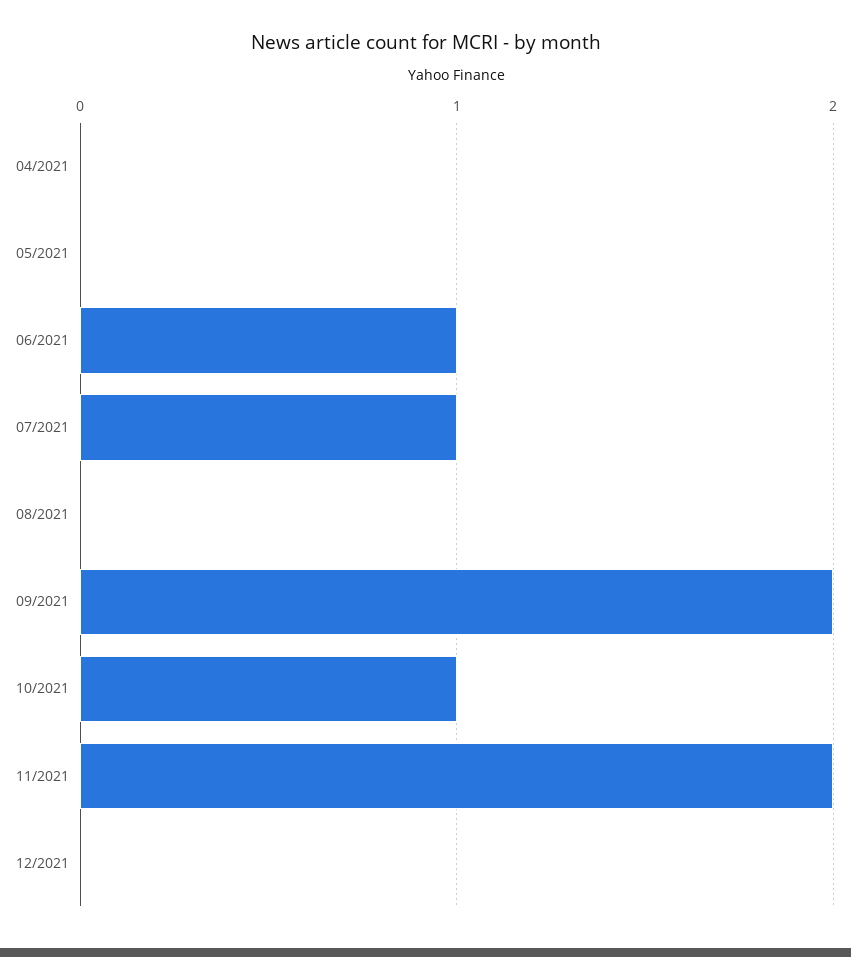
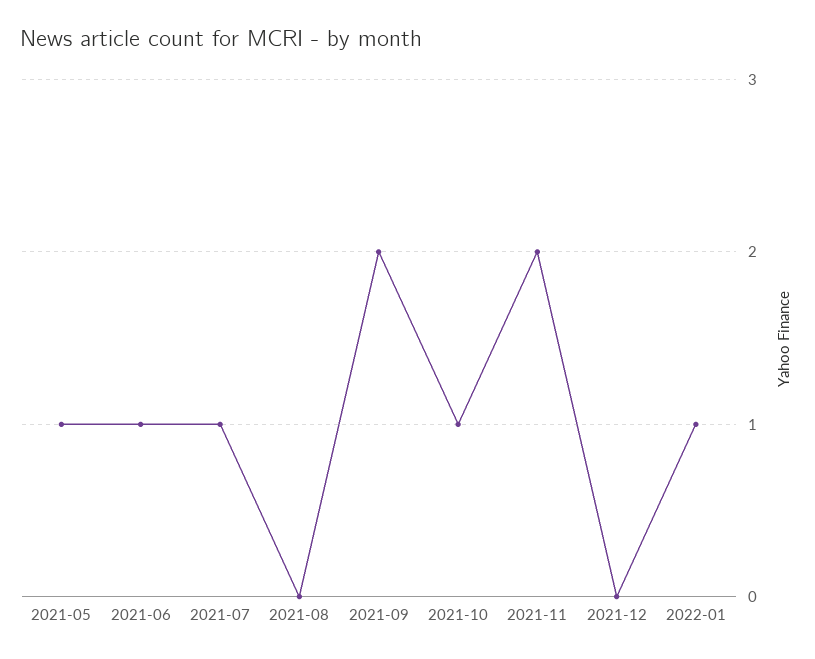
04/2021: 0 -> none
05/2021: 0 -> 1
2022-01: none -> 1

